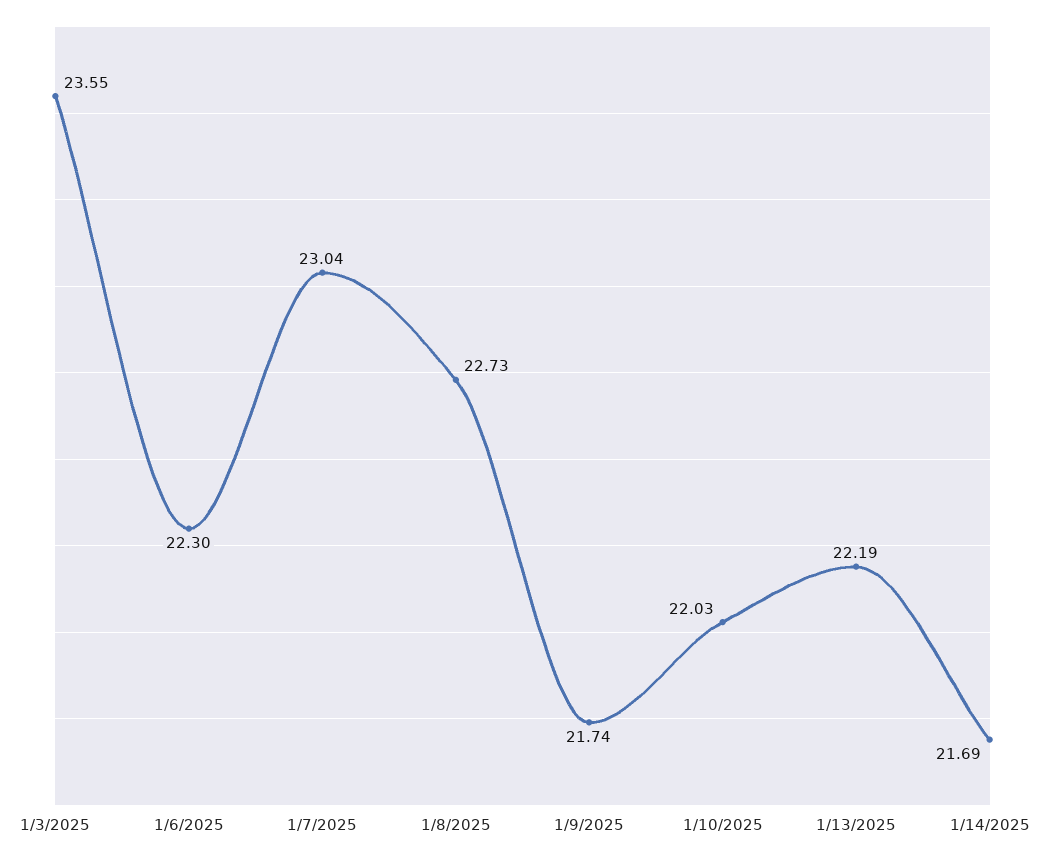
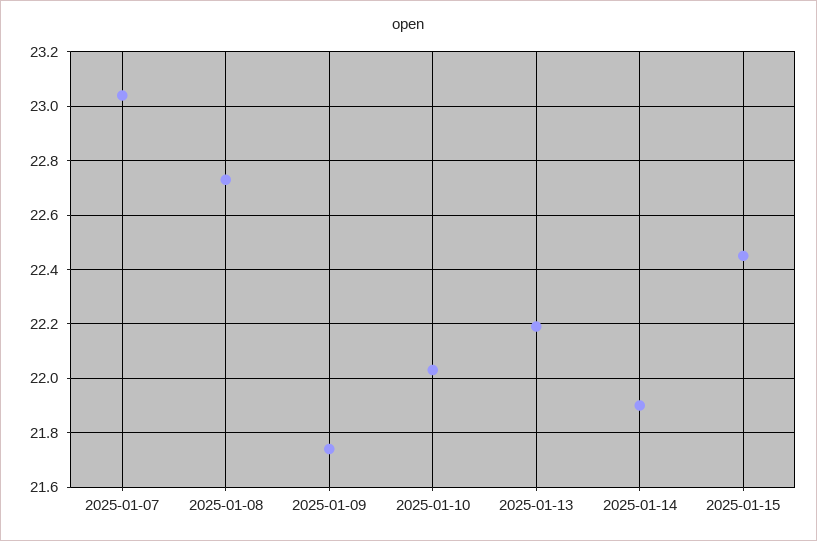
1/3/2025: 23.55 -> none
1/6/2025: 22.3 -> none
1/14/2025: 21.69 -> 21.9
2025-01-15: none -> 22.45

